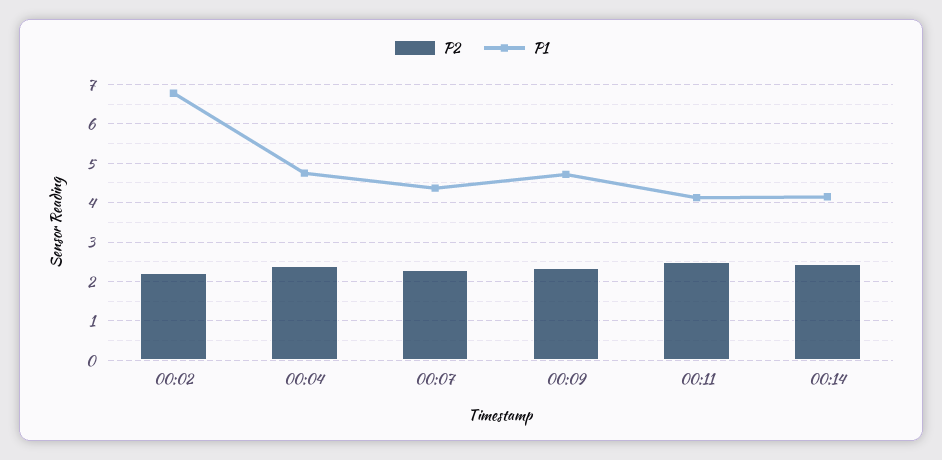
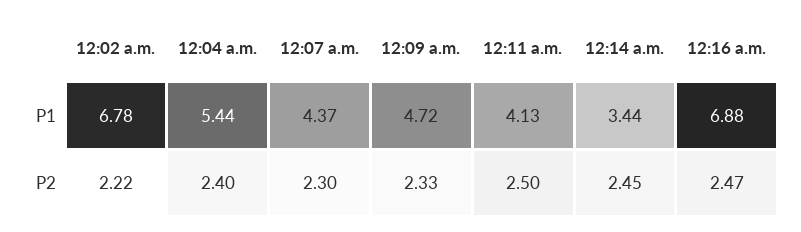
P1, 00:04: 4.8 -> 5.44
P1, 00:14: 4.2 -> 3.44
P1, 12:16 a.m.: none -> 6.88
P2, 12:16 a.m.: none -> 2.47

